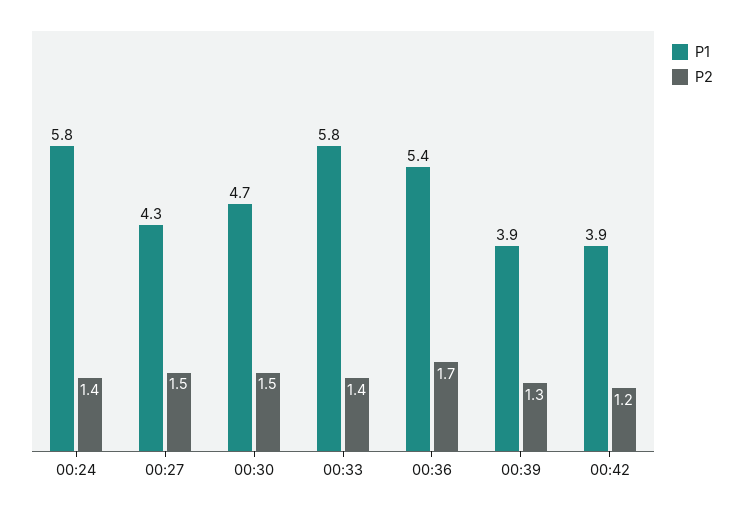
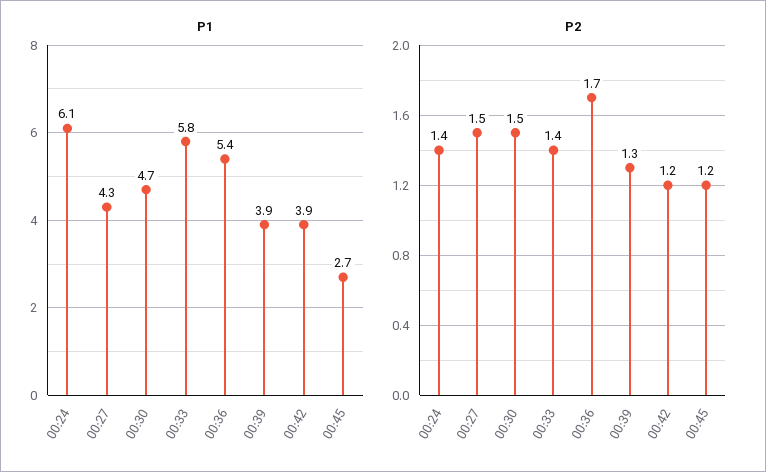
P1, 00:24: 5.8 -> 6.1
P1, 00:45: none -> 2.7
P2, 00:45: none -> 1.2

